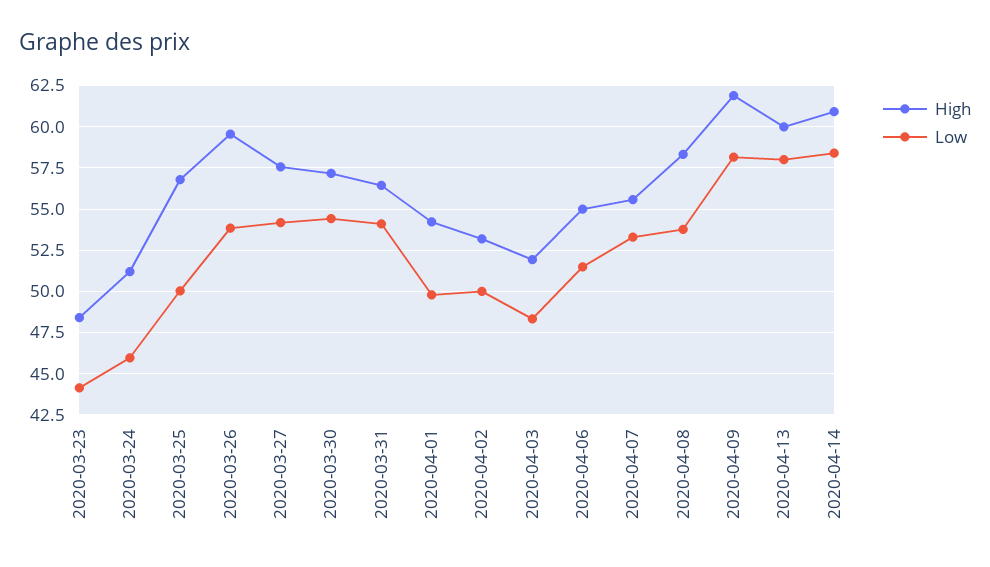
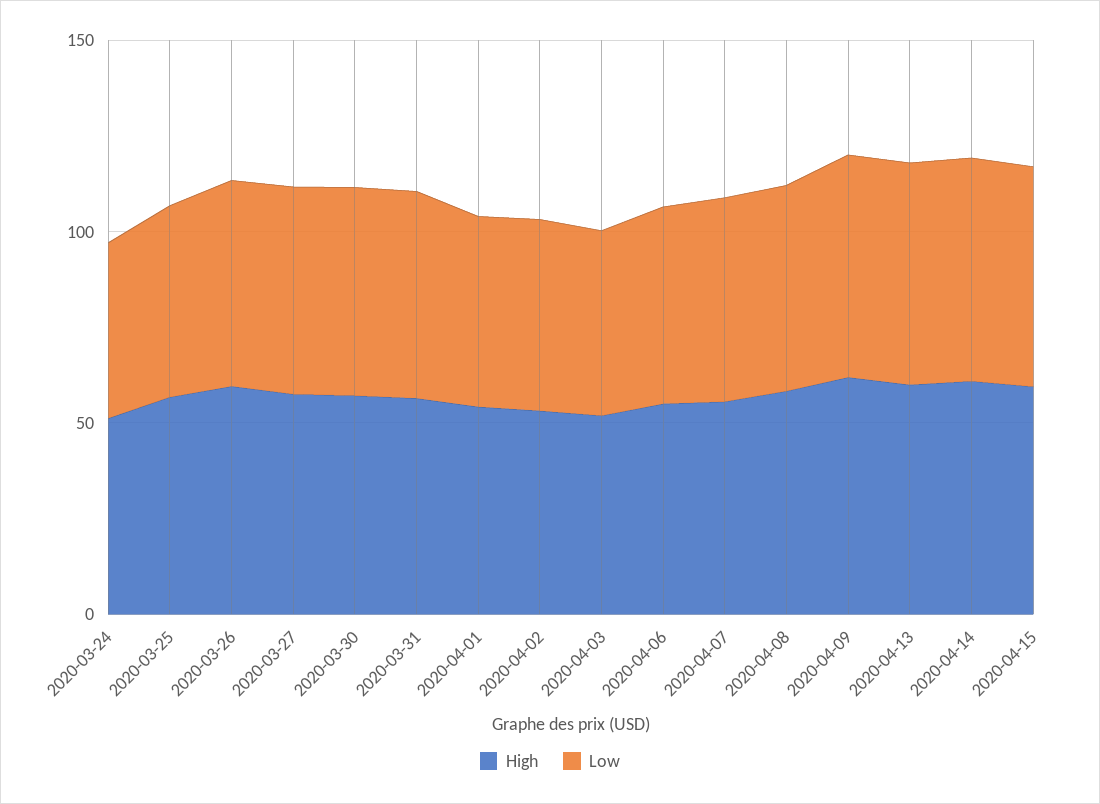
High, 2020-03-23: 48.5 -> none
Low, 2020-03-23: 44 -> none
High, 2020-04-15: none -> 60
Low, 2020-04-15: none -> 60

